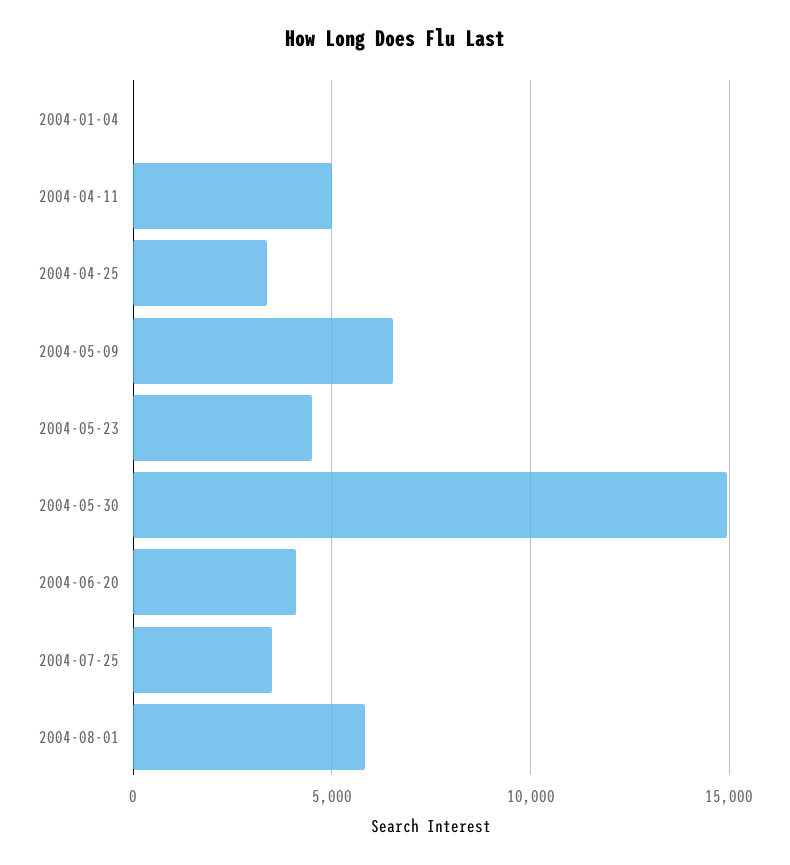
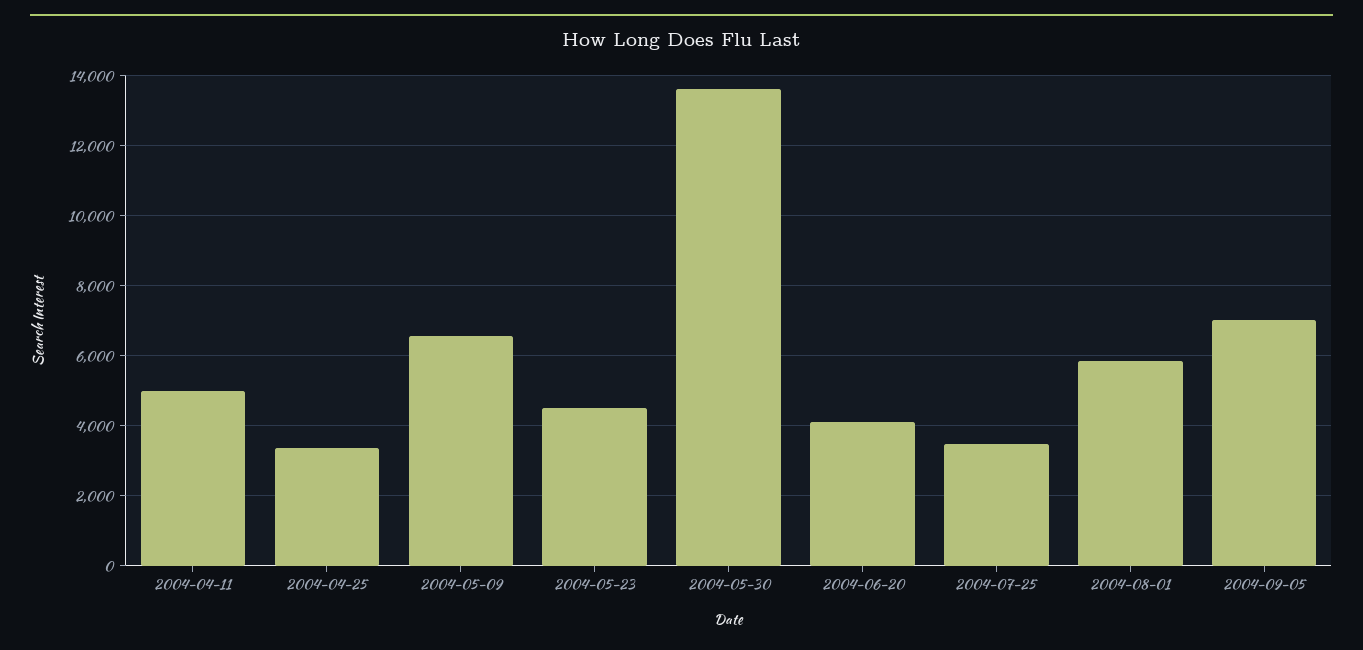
2004-01-04: 0 -> none
2004-05-30: 15000 -> 13600
2004-09-05: none -> 7000

